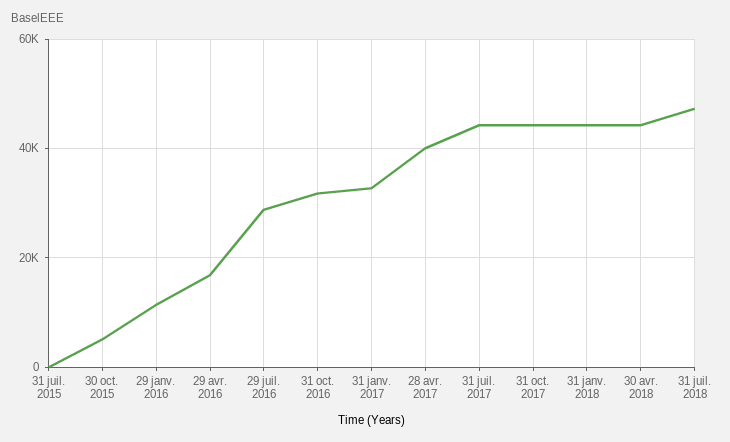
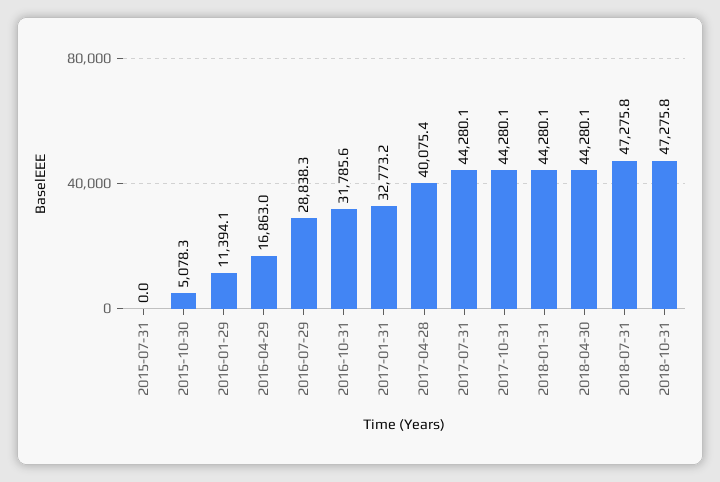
2018-10-31: none -> 47275.8

